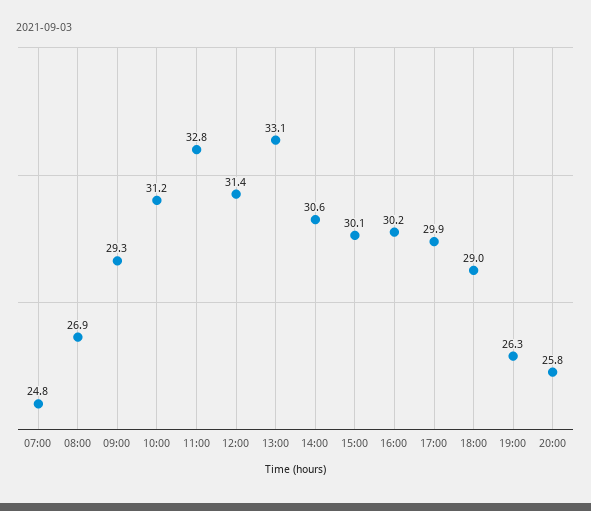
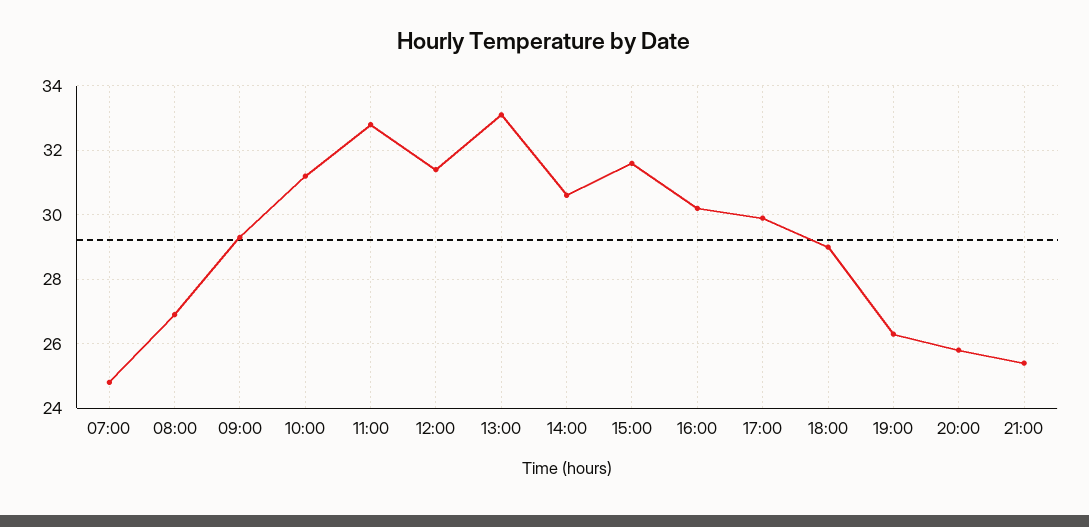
15:00: 30.1 -> 31.5
21:00: none -> 25.5

